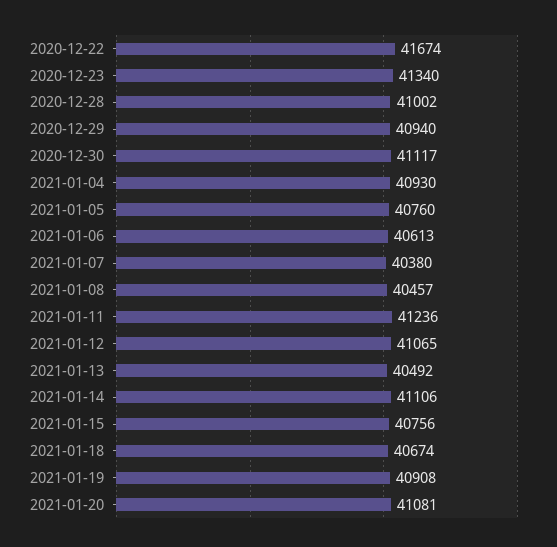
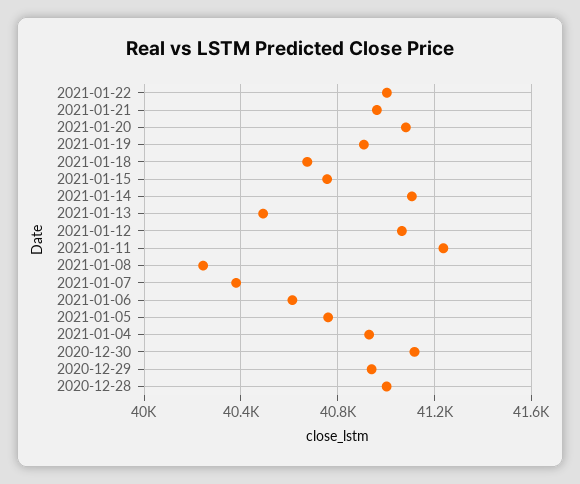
2020-12-22: 41674 -> none
2020-12-23: 41340 -> none
2021-01-08: 40457 -> 40250
2021-01-22: none -> 41000
2021-01-21: none -> 40950

